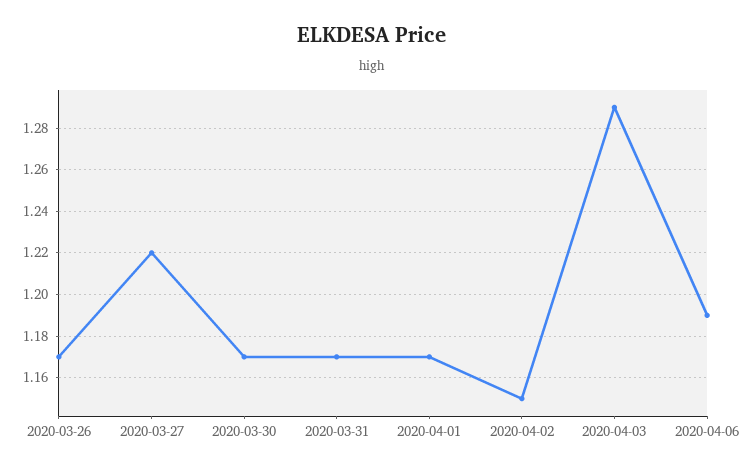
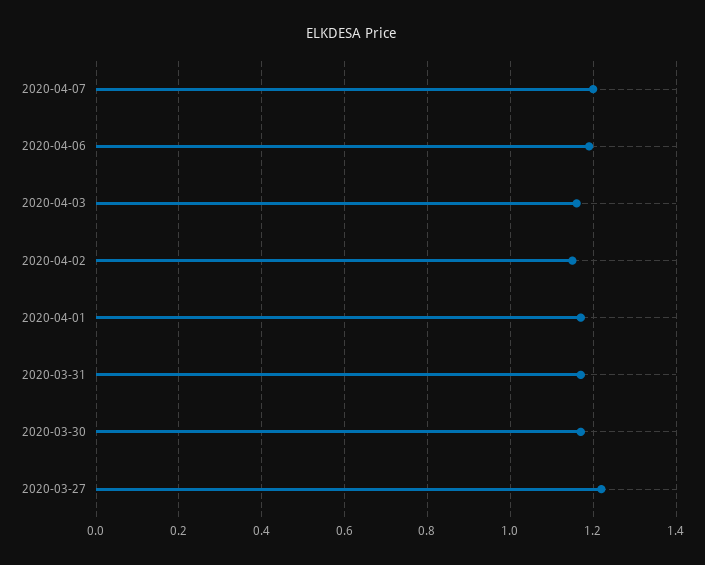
2020-03-26: 1.17 -> none
2020-04-03: 1.29 -> 1.15
2020-04-07: none -> 1.2

